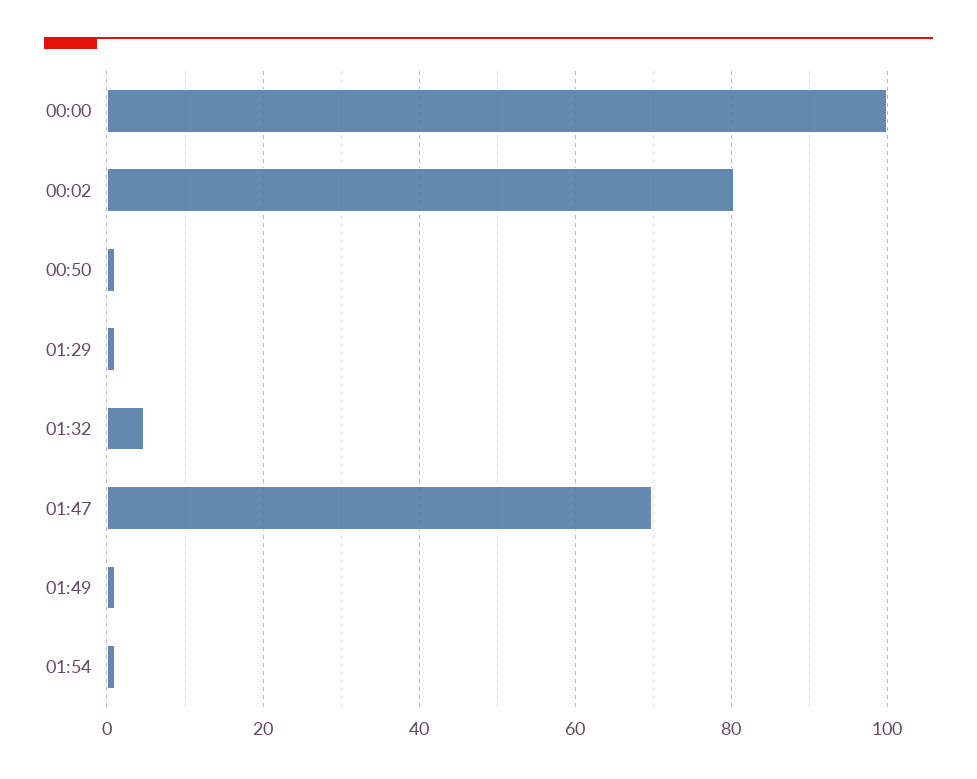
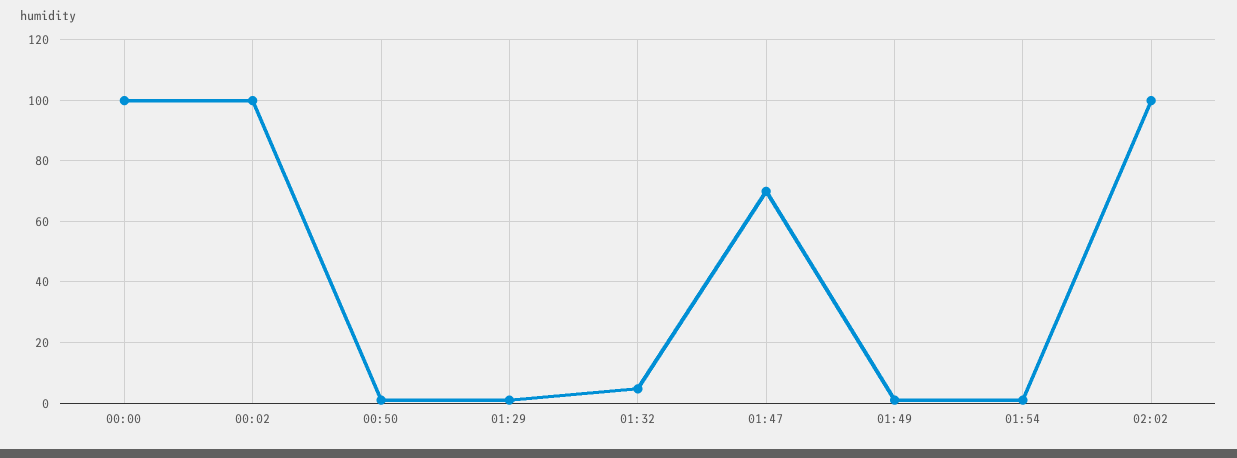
00:02: 80 -> 100
02:02: none -> 100

